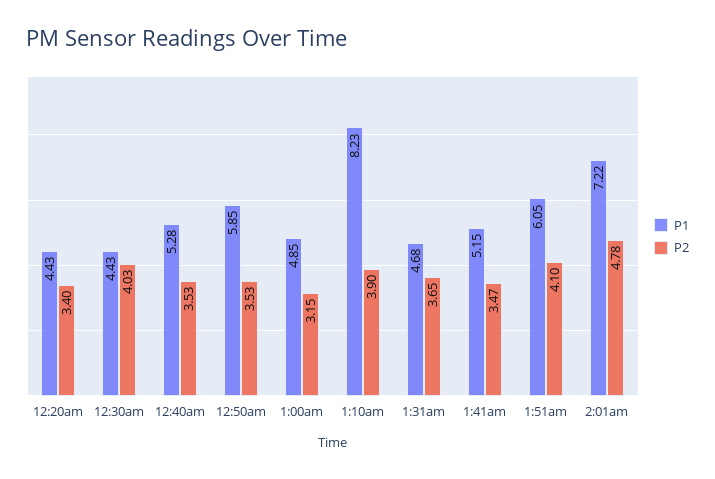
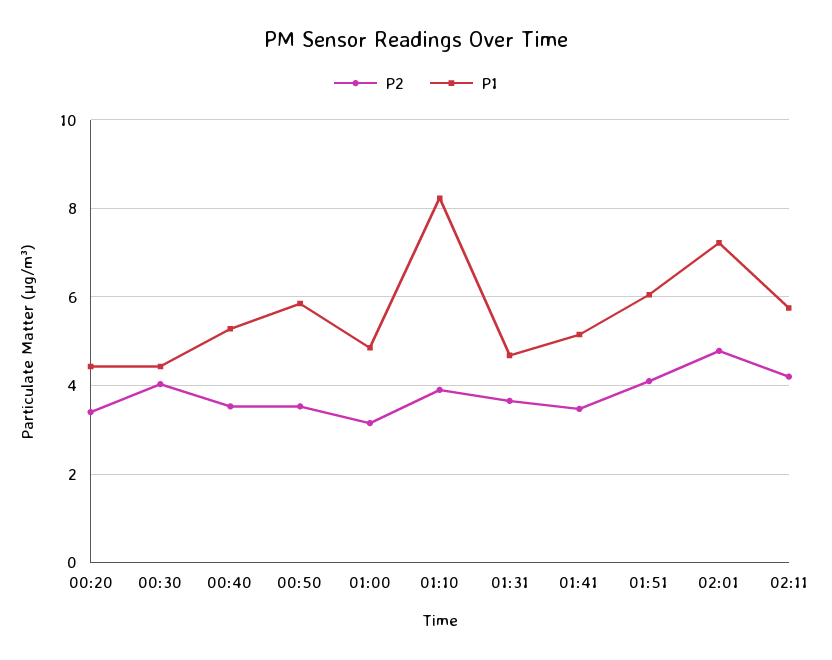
P2, 02:11: none -> 4.2
P1, 02:11: none -> 5.8

